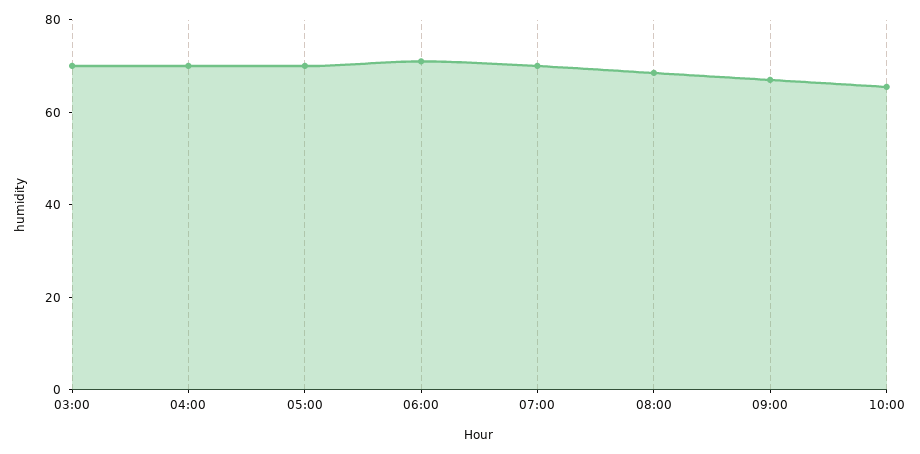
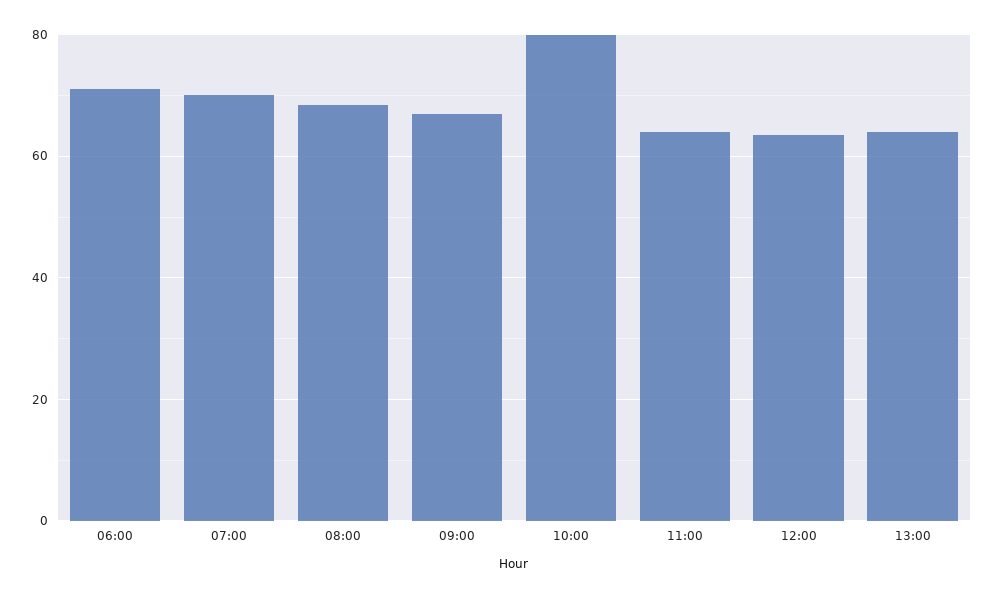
03:00: 70 -> none
04:00: 70 -> none
05:00: 70 -> none
10:00: 65 -> 80
11:00: none -> 64
12:00: none -> 64
13:00: none -> 64

